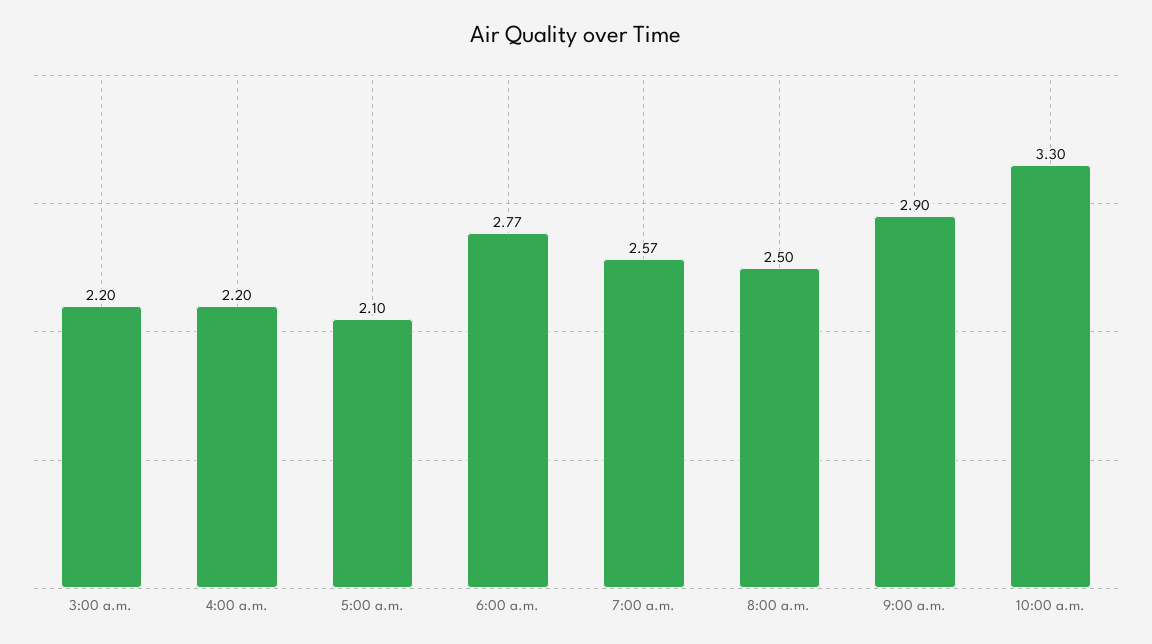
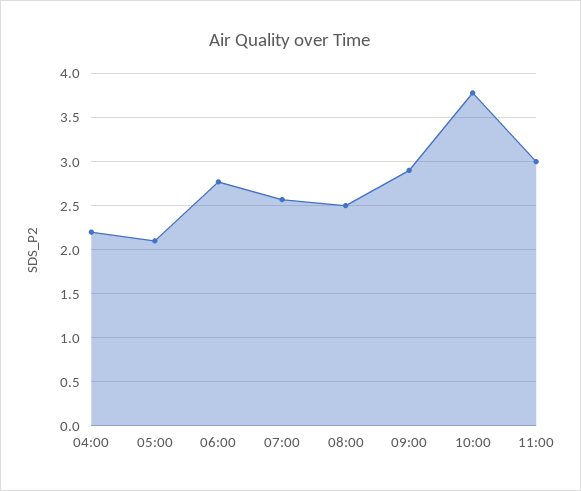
3:00 a.m.: 2.2 -> none
10:00 a.m.: 3.3 -> 3.8
11:00: none -> 3

